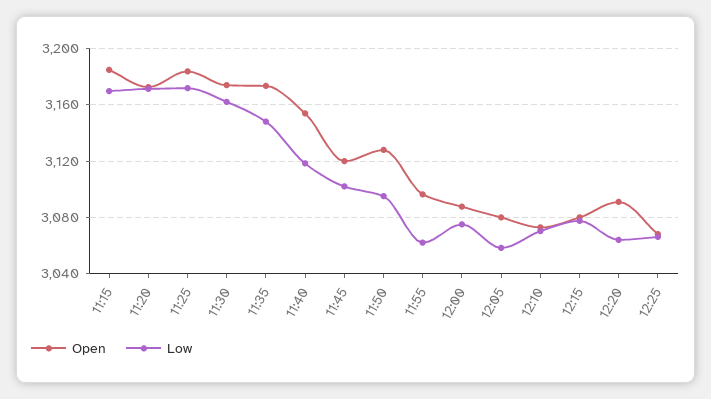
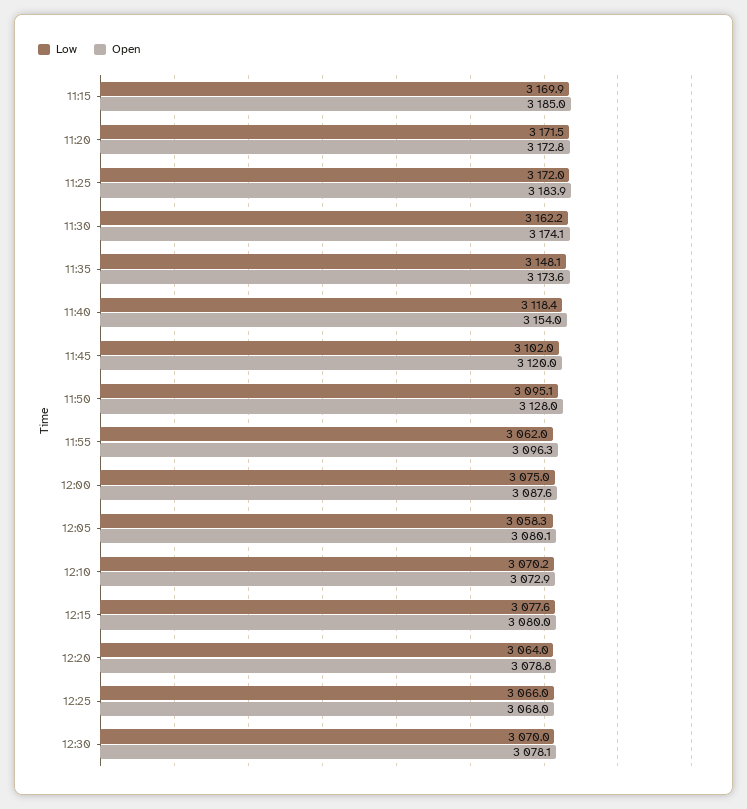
Open, 12:20: 3090 -> 3078.8
Low, 12:30: none -> 3070
Open, 12:30: none -> 3078.1

